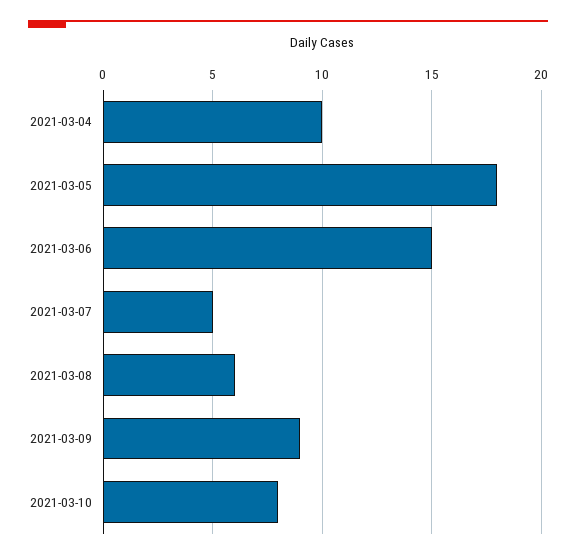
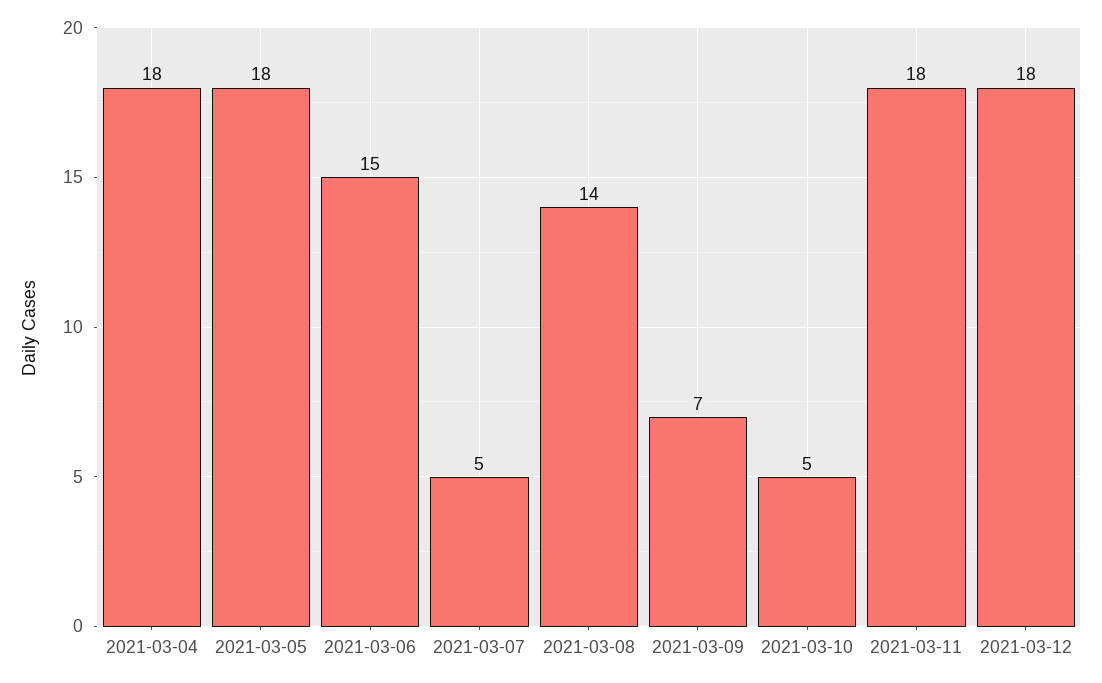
2021-03-04: 10 -> 18
2021-03-08: 6 -> 14
2021-03-09: 9 -> 7
2021-03-10: 8 -> 5
2021-03-11: none -> 18
2021-03-12: none -> 18

